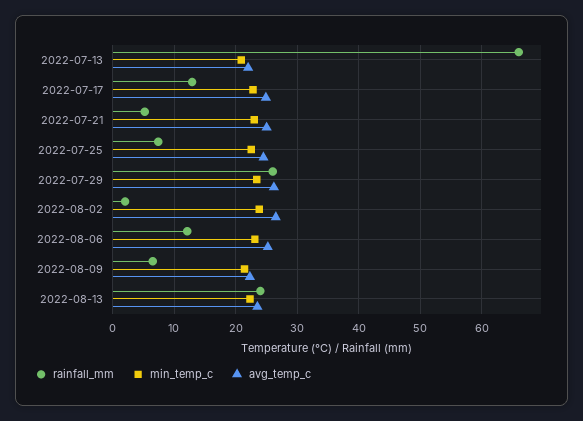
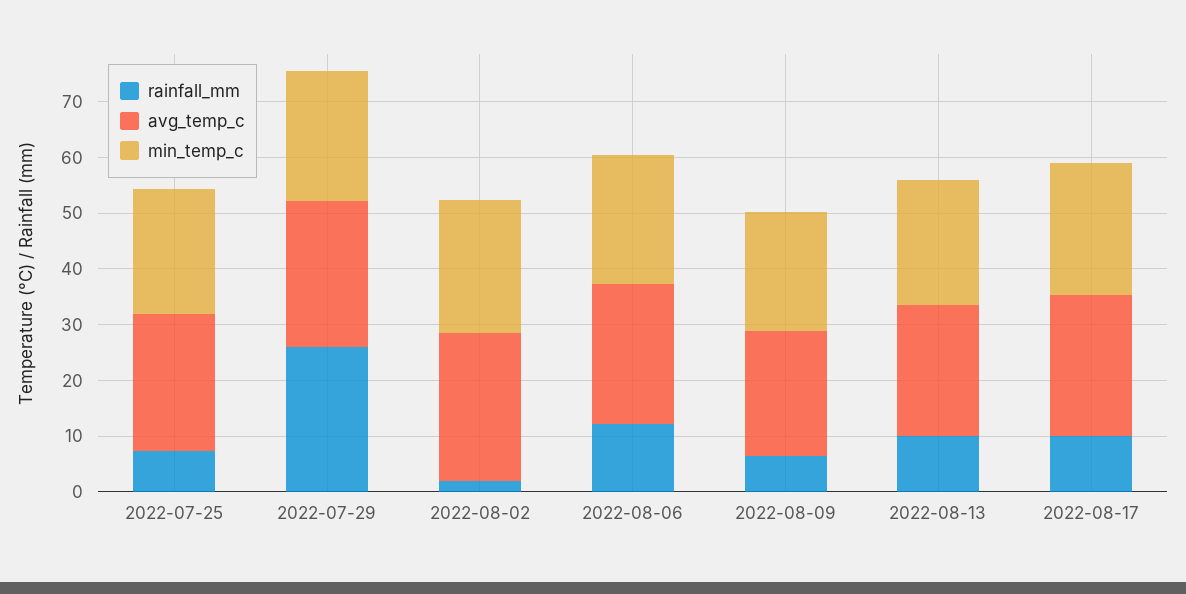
rainfall_mm, 2022-07-13: 66 -> none
min_temp_c, 2022-07-13: 21 -> none
avg_temp_c, 2022-07-13: 22 -> none
rainfall_mm, 2022-07-17: 13 -> none
min_temp_c, 2022-07-17: 23 -> none
avg_temp_c, 2022-07-17: 25 -> none
rainfall_mm, 2022-07-21: 5 -> none
min_temp_c, 2022-07-21: 23 -> none
avg_temp_c, 2022-07-21: 25 -> none
rainfall_mm, 2022-08-13: 24 -> 10
rainfall_mm, 2022-08-17: none -> 10
avg_temp_c, 2022-08-17: none -> 26
min_temp_c, 2022-08-17: none -> 24

